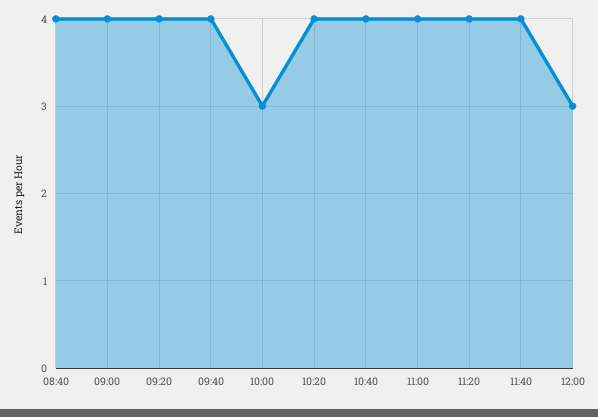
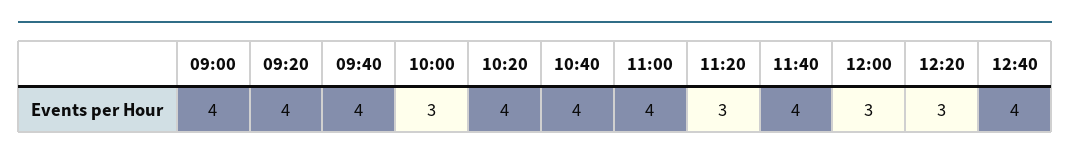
08:40: 4 -> none
11:20: 4 -> 3
12:20: none -> 3
12:40: none -> 4

